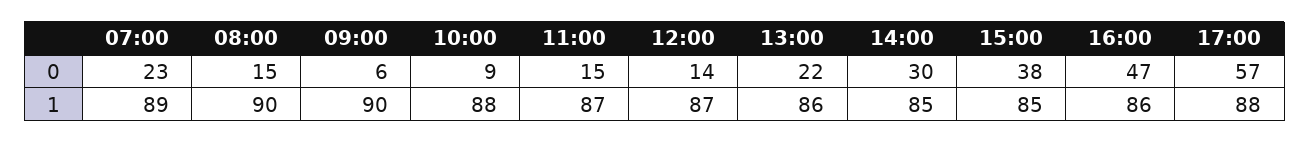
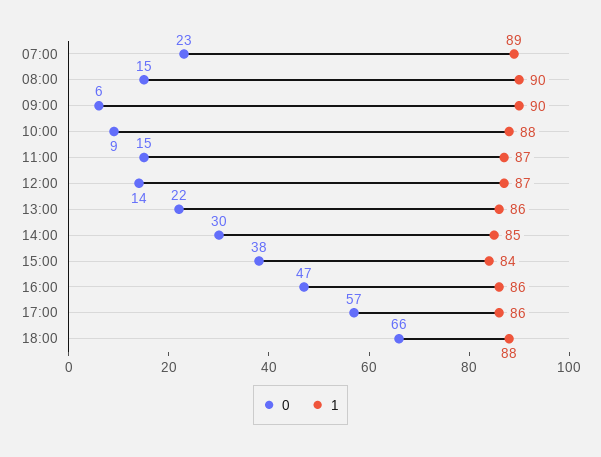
1, 15:00: 85 -> 84
1, 17:00: 88 -> 86
0, 18:00: none -> 66
1, 18:00: none -> 88

